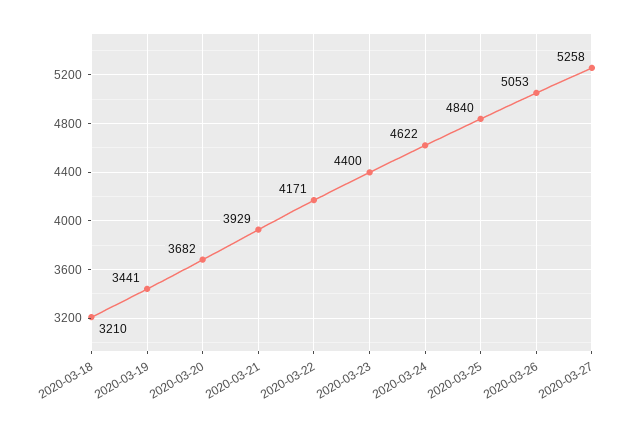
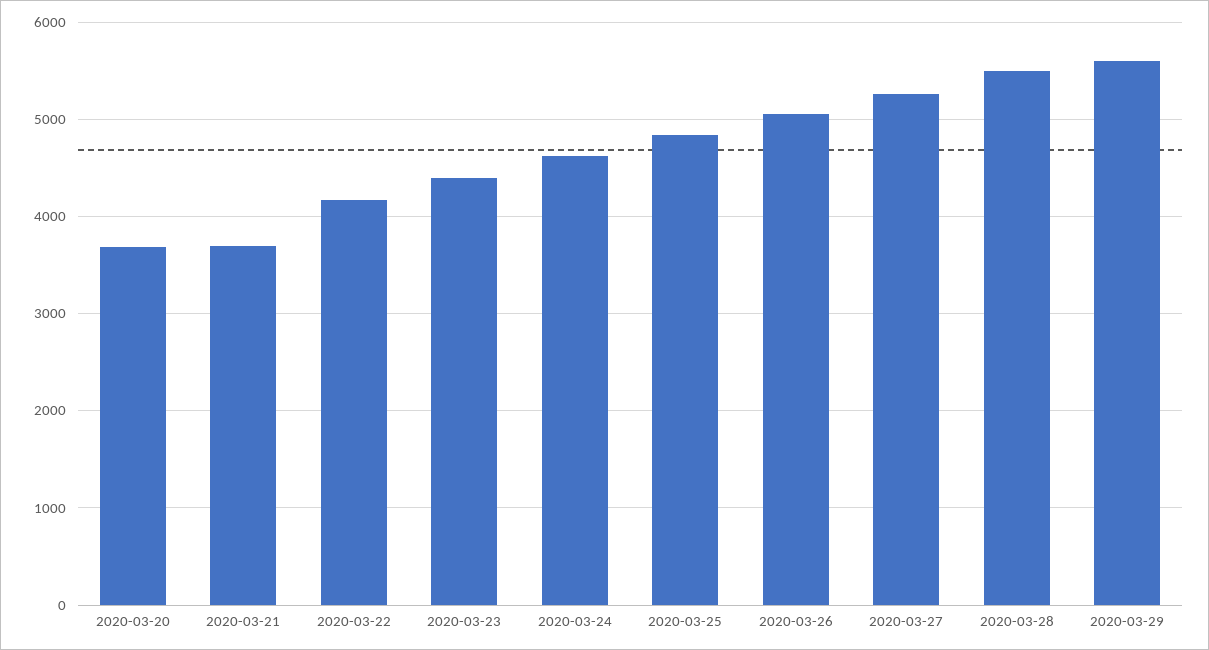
2020-03-18: 3210 -> none
2020-03-19: 3441 -> none
2020-03-21: 3929 -> 3700
2020-03-28: none -> 5500
2020-03-29: none -> 5600

